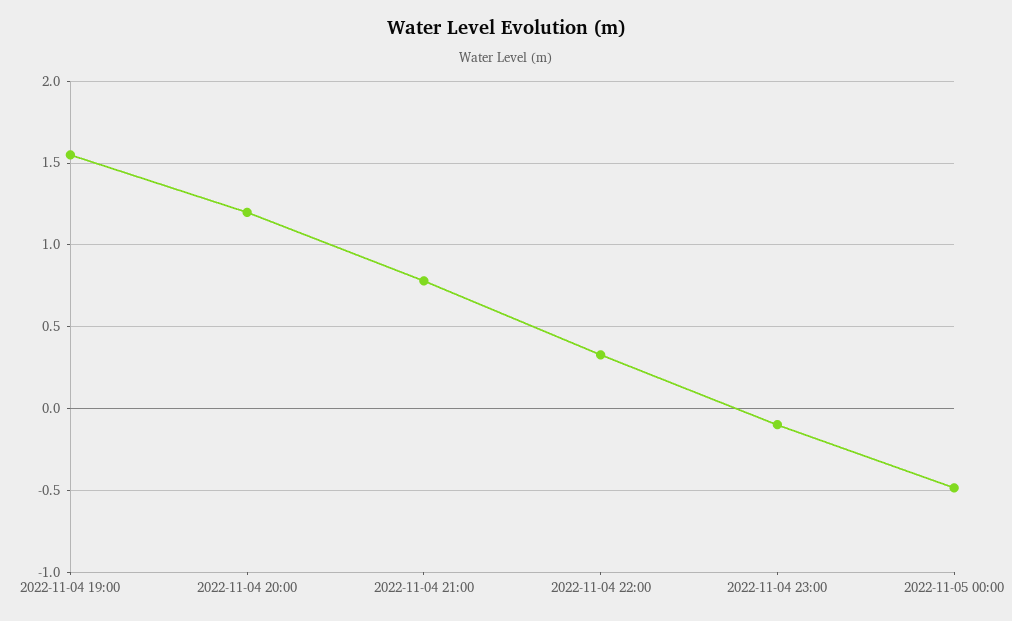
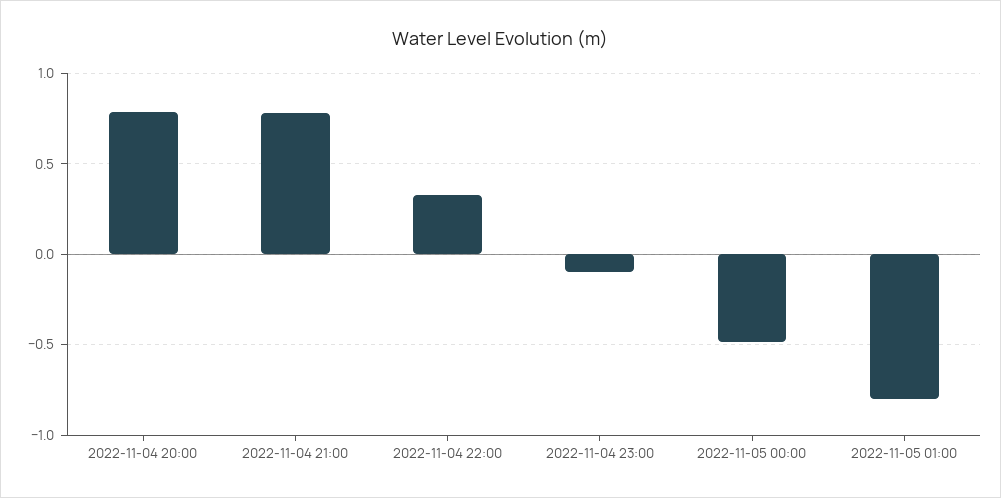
2022-11-04 19:00: 1.55 -> none
2022-11-04 20:00: 1.2 -> 0.8
2022-11-05 01:00: none -> -0.8

